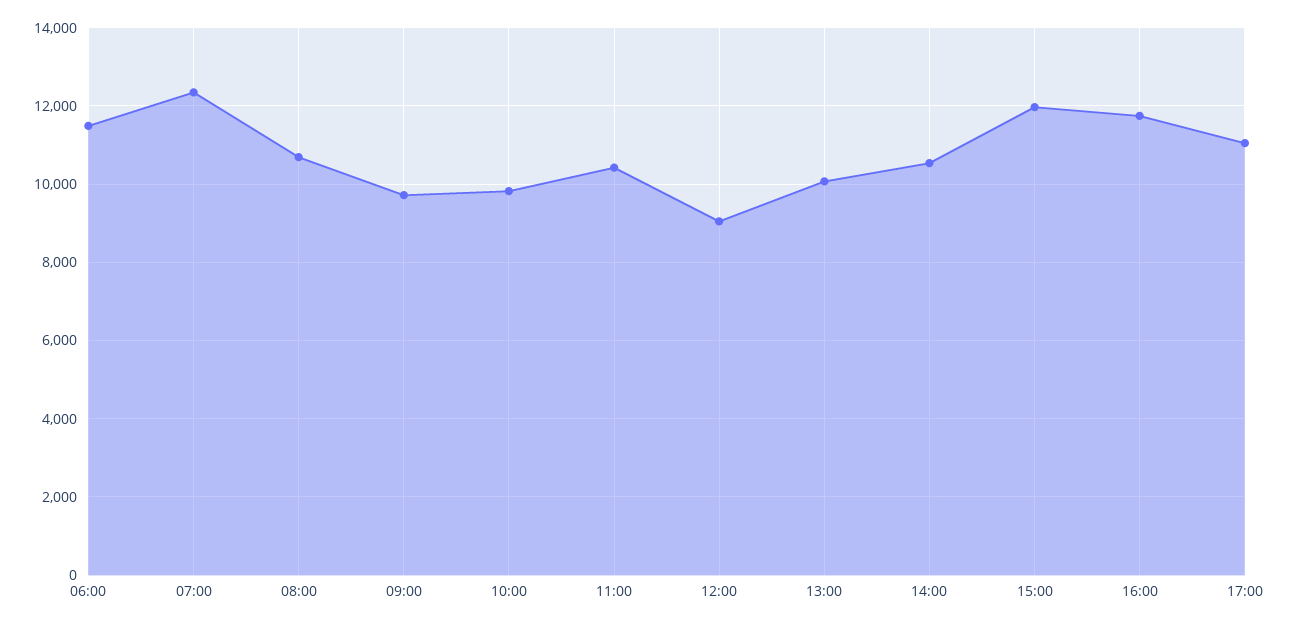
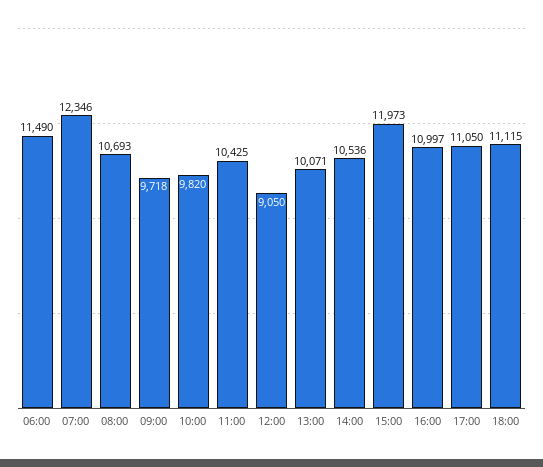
16:00: 11800 -> 10997
18:00: none -> 11115

